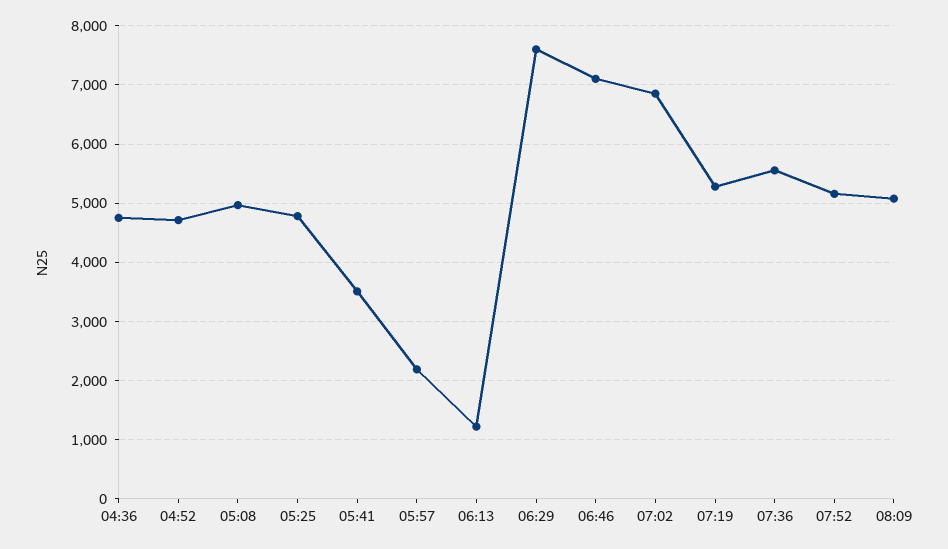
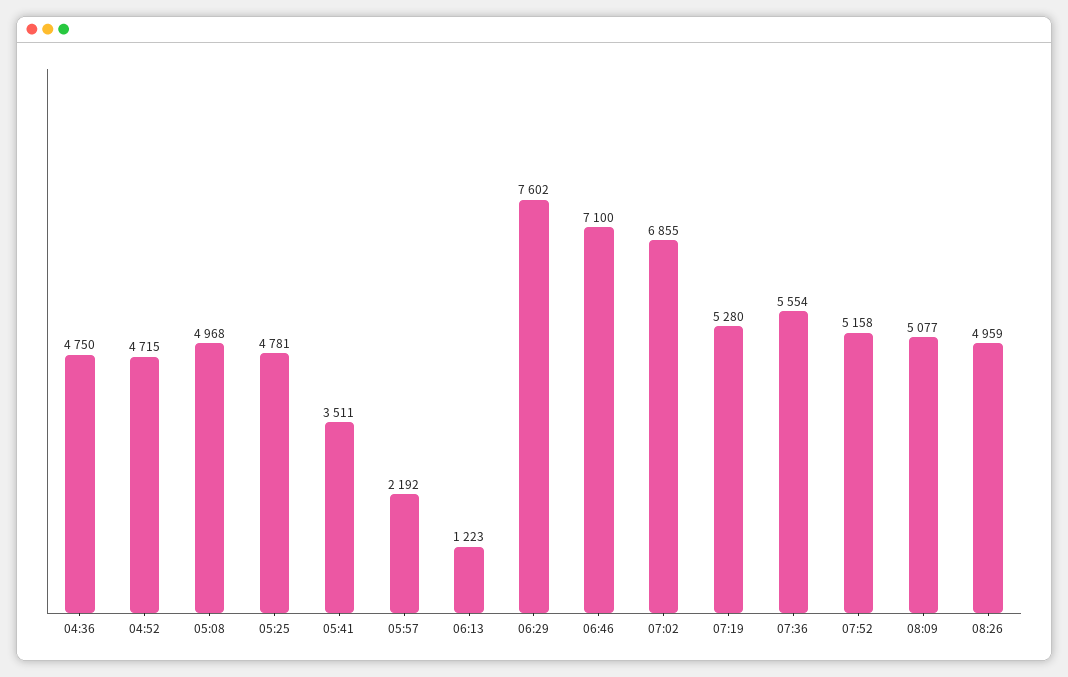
08:26: none -> 4959

